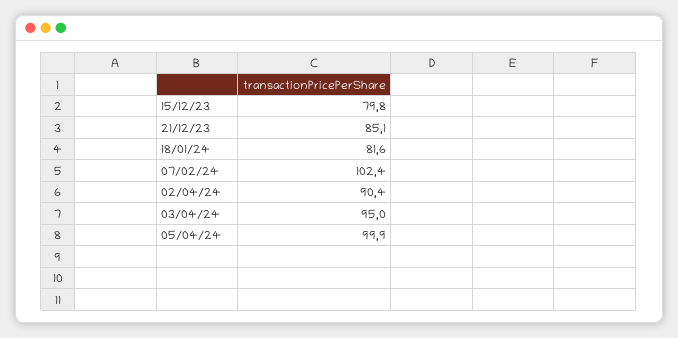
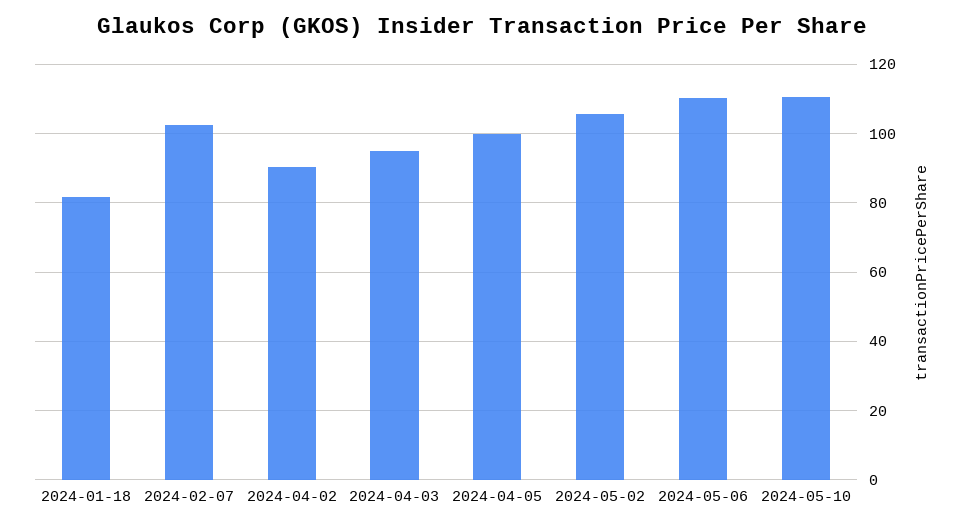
15/12/23: 79.8 -> none
21/12/23: 85.1 -> none
2024-05-02: none -> 106
2024-05-06: none -> 110
2024-05-10: none -> 110

